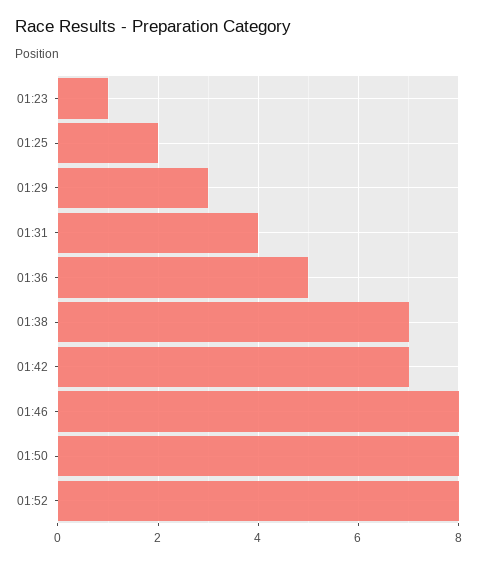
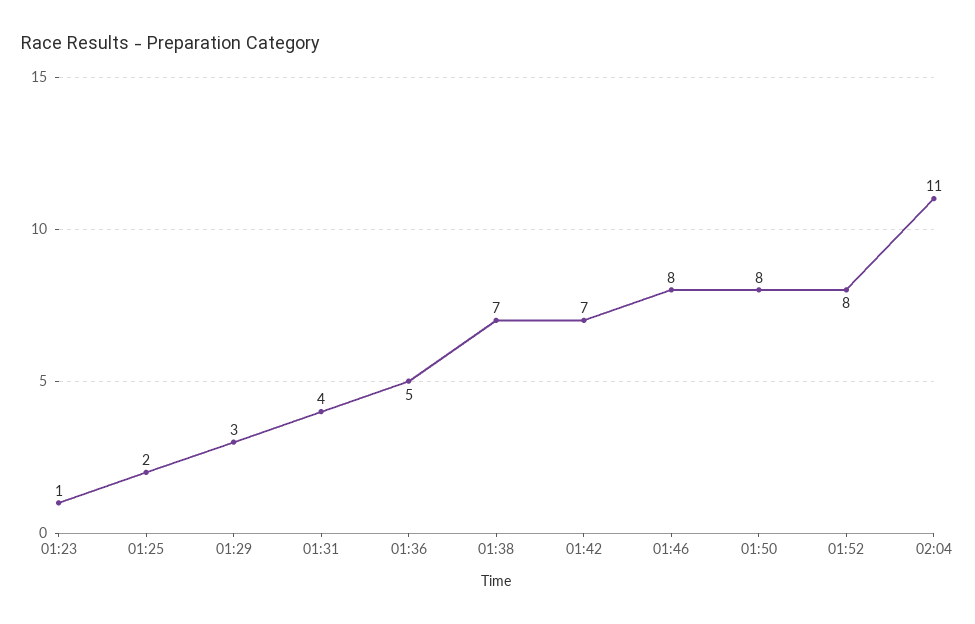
02:04: none -> 11

